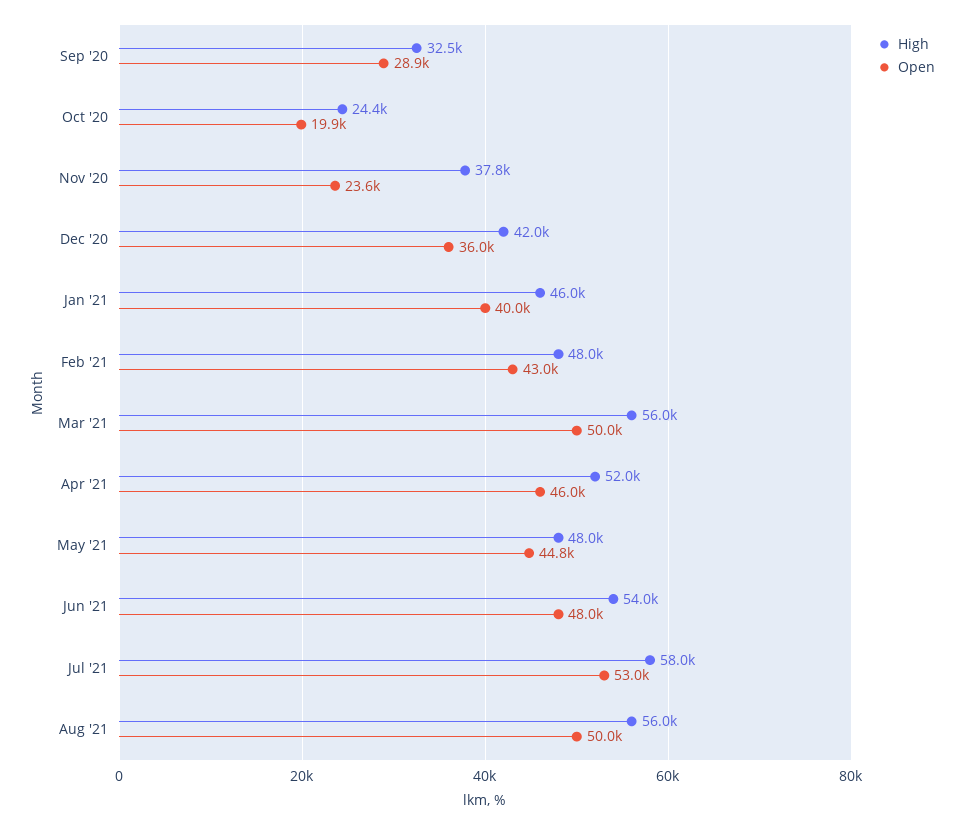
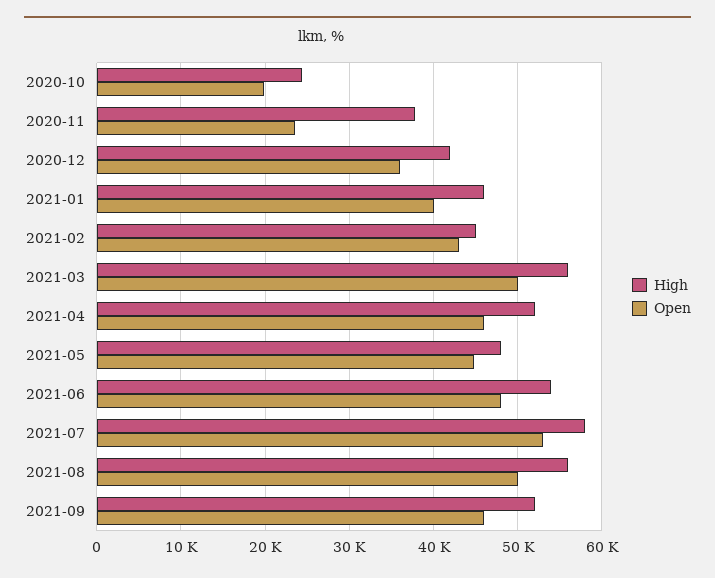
High, Sep '20: 32500 -> none
Open, Sep '20: 28900 -> none
High, Feb '21: 48000 -> 45000
High, 2021-09: none -> 52000
Open, 2021-09: none -> 46000

